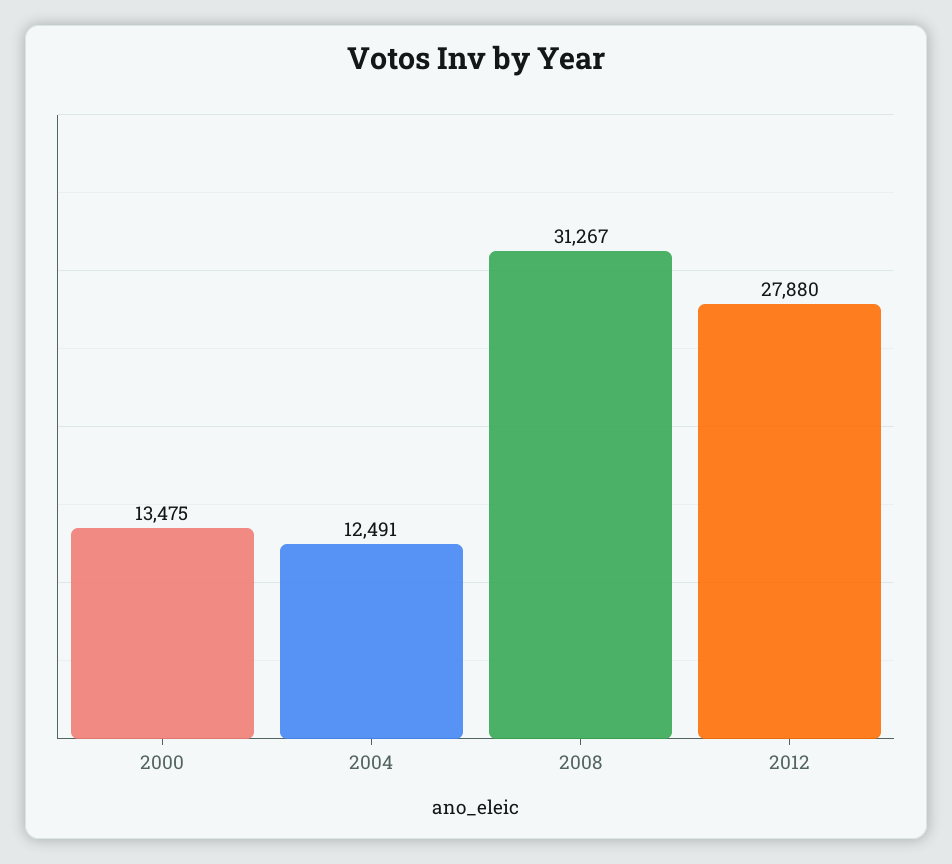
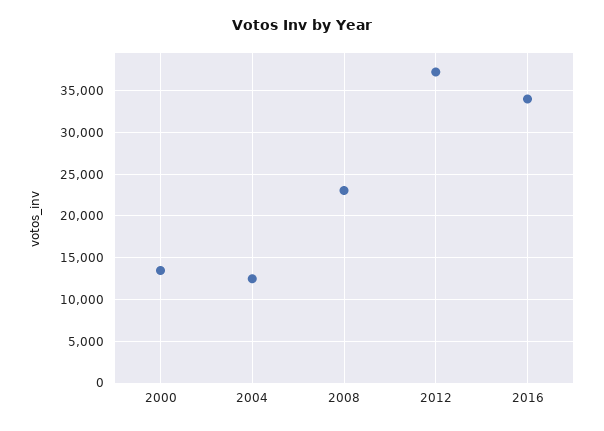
2008: 31267 -> 23000
2012: 27880 -> 37000
2016: none -> 34000

